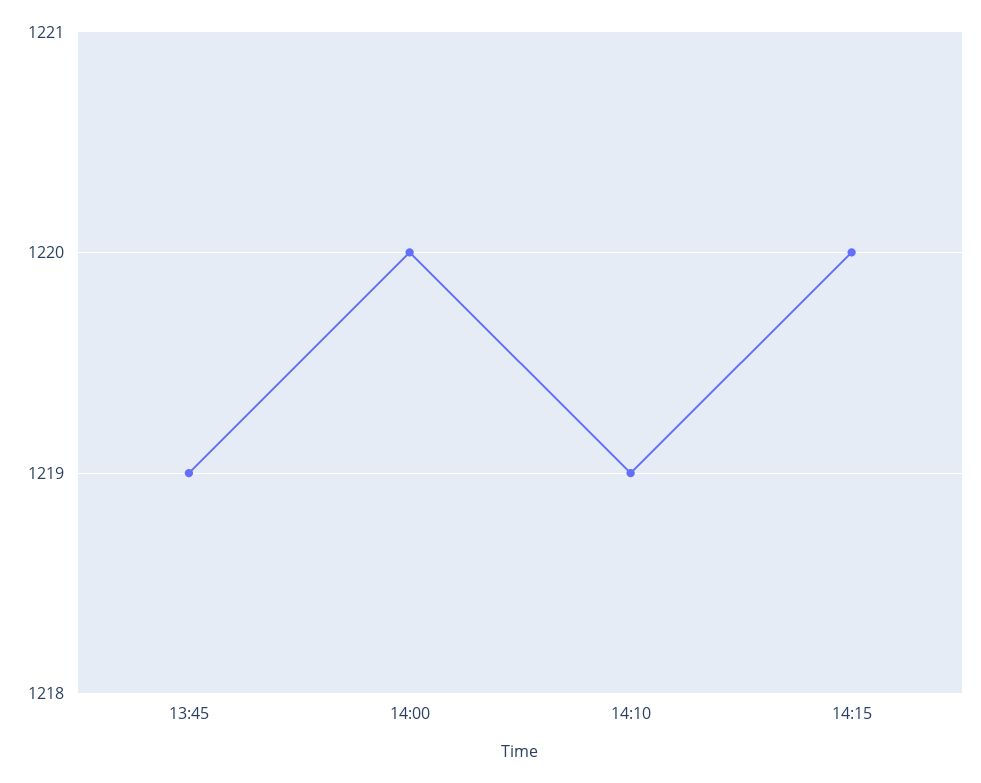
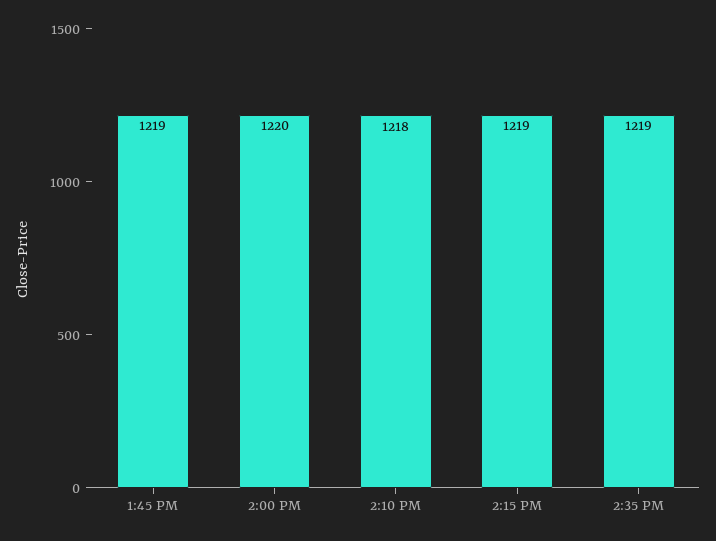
14:10: 1219 -> 1218
14:15: 1220 -> 1219
2:35 PM: none -> 1219

